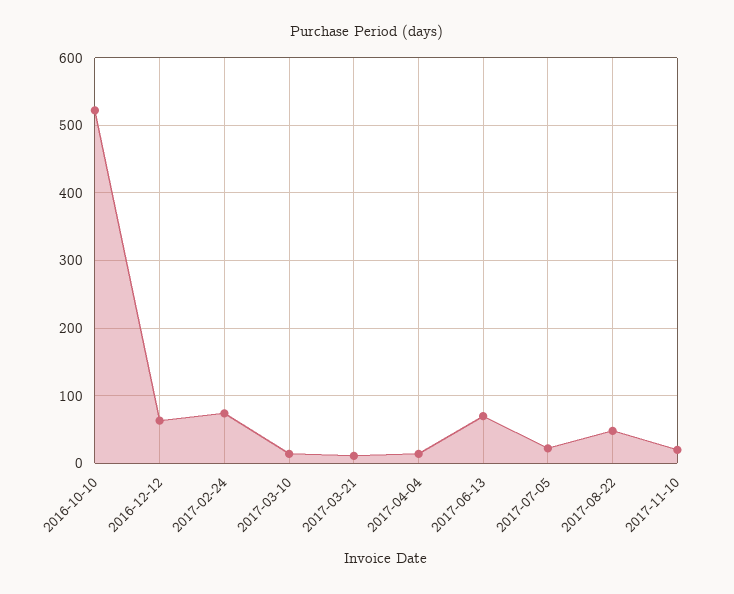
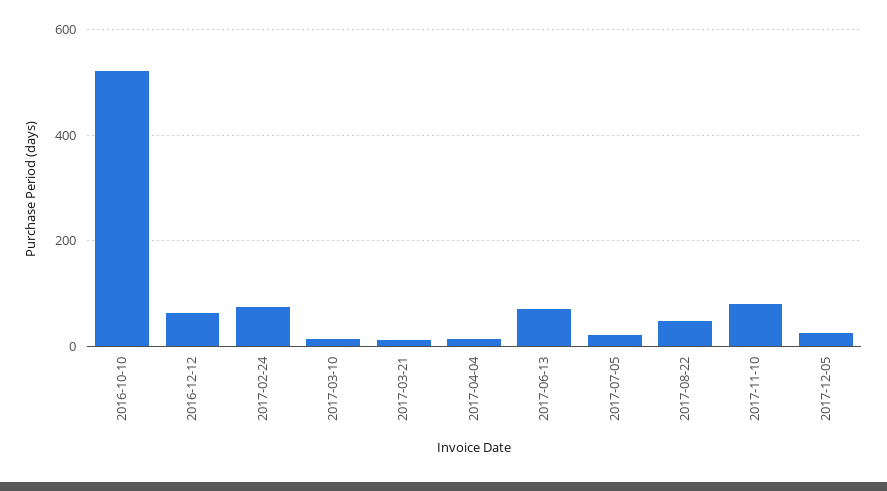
2017-11-10: 20 -> 80
2017-12-05: none -> 20

